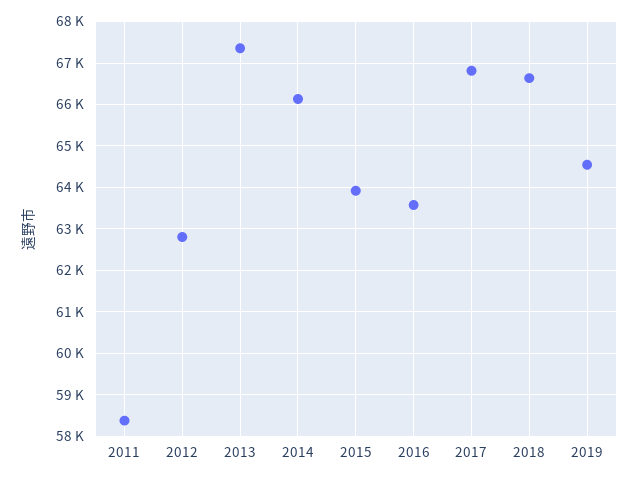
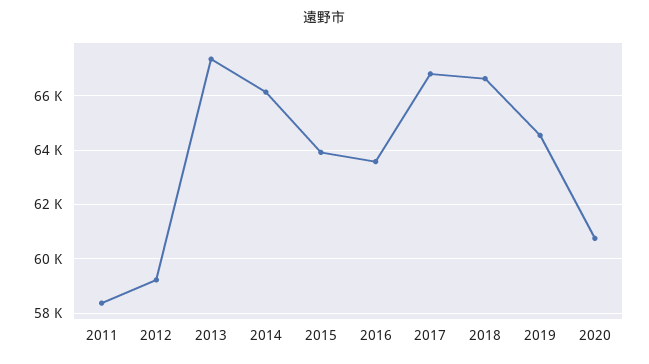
2012: 62800 -> 59250
2020: none -> 60750

